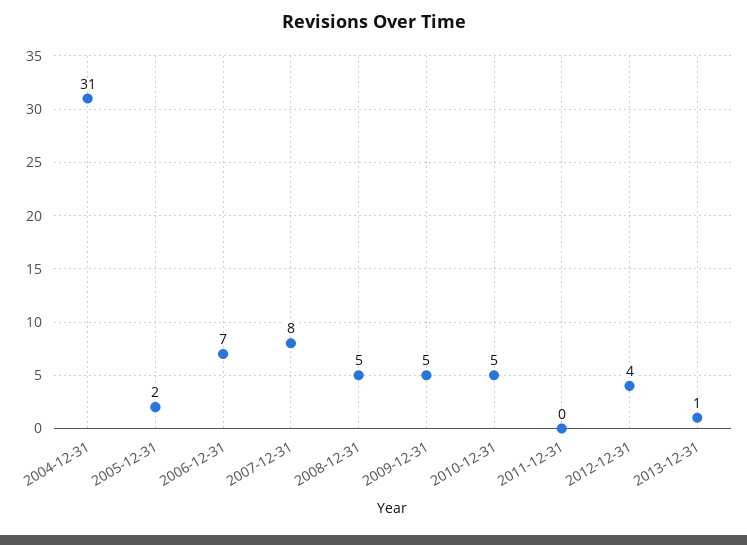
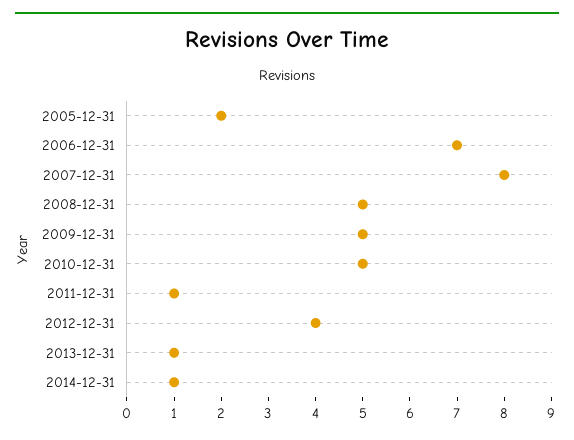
2004-12-31: 31 -> none
2011-12-31: 0 -> 1
2014-12-31: none -> 1

